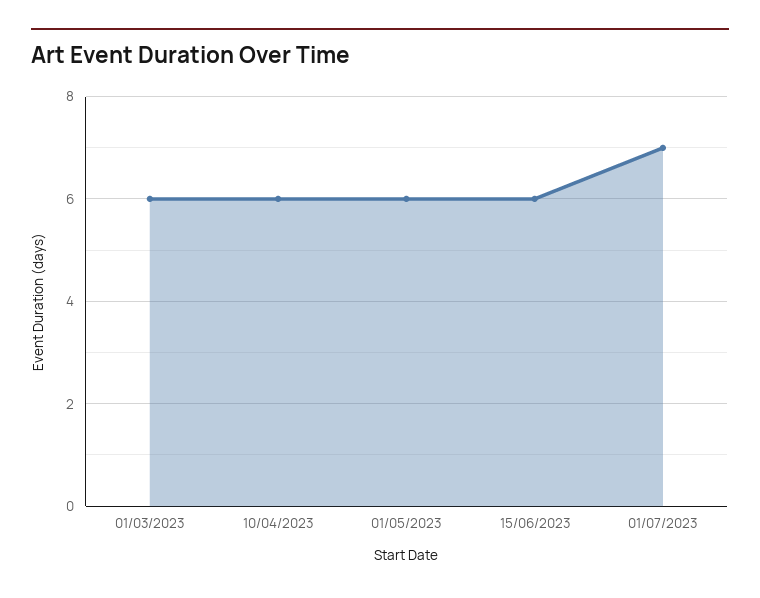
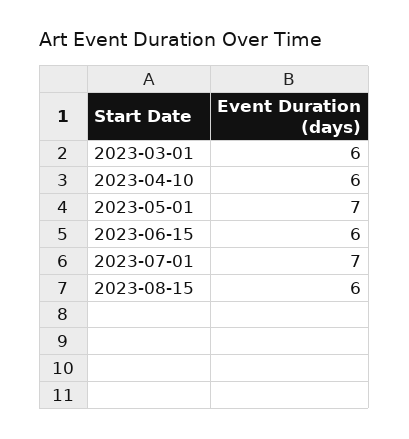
01/05/2023: 6 -> 7
2023-08-15: none -> 6

